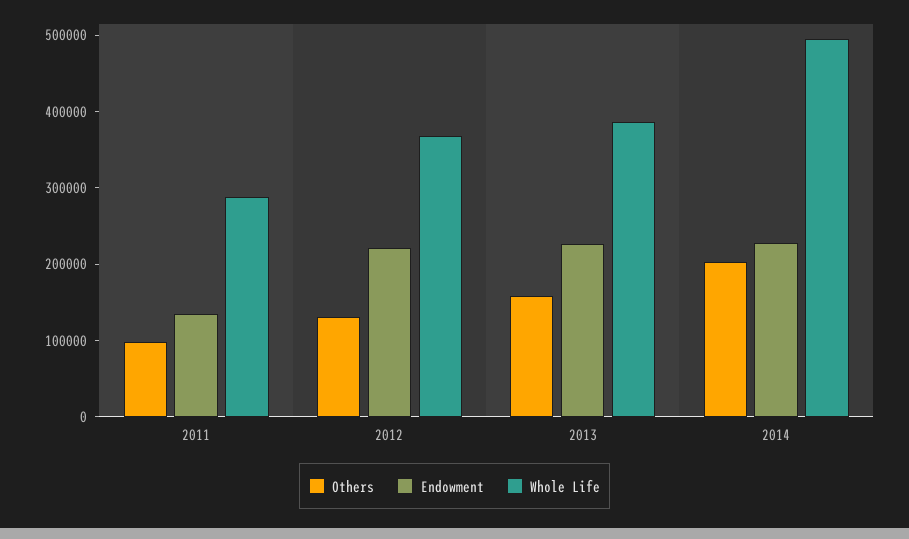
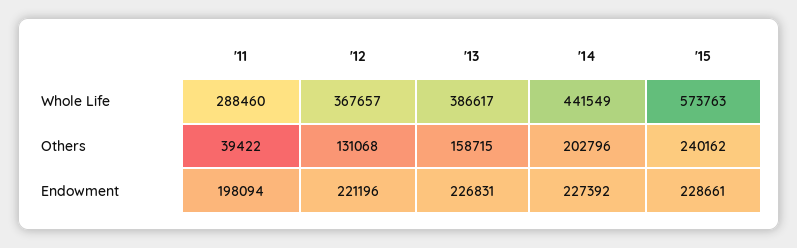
Others, 2011: 100000 -> 39422
Endowment, 2011: 140000 -> 198094
Whole Life, 2014: 500000 -> 441549
Whole Life, '15: none -> 573763
Others, '15: none -> 240162
Endowment, '15: none -> 228661

